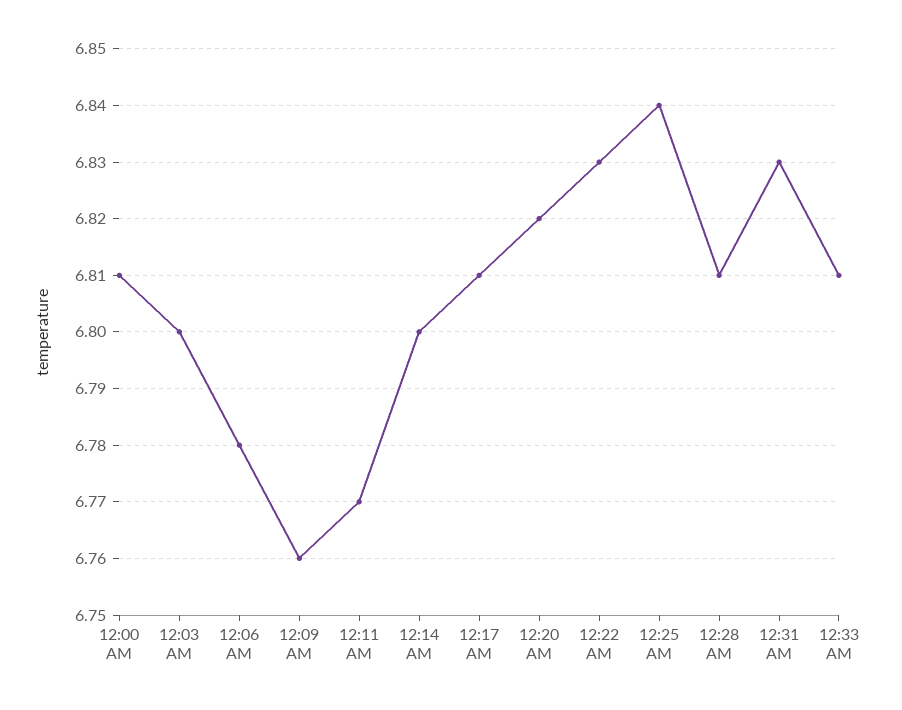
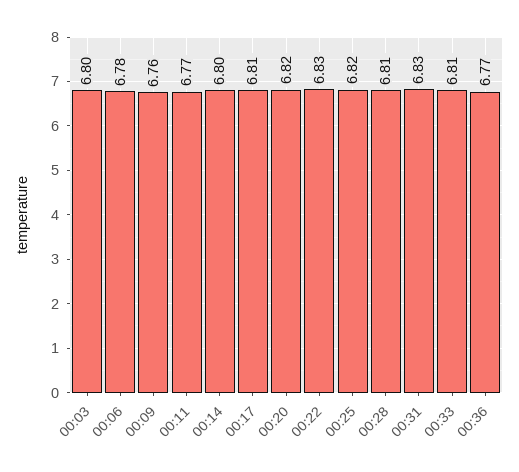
12:00 AM: 6.81 -> none
12:25 AM: 6.84 -> 6.82
00:36: none -> 6.77

